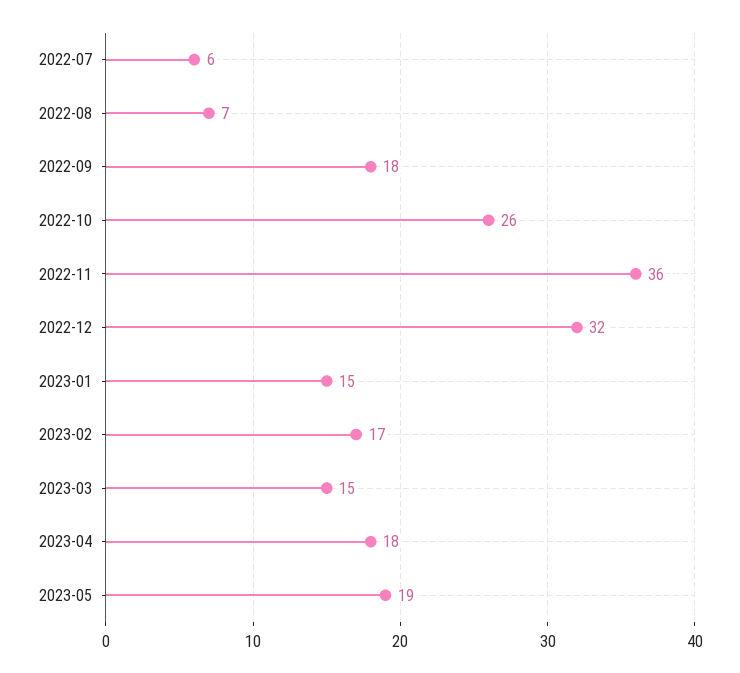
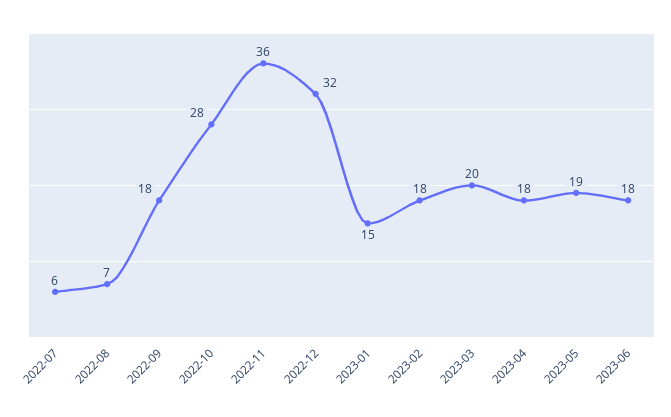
2022-10: 26 -> 28
2023-02: 17 -> 18
2023-03: 15 -> 20
2023-06: none -> 18

